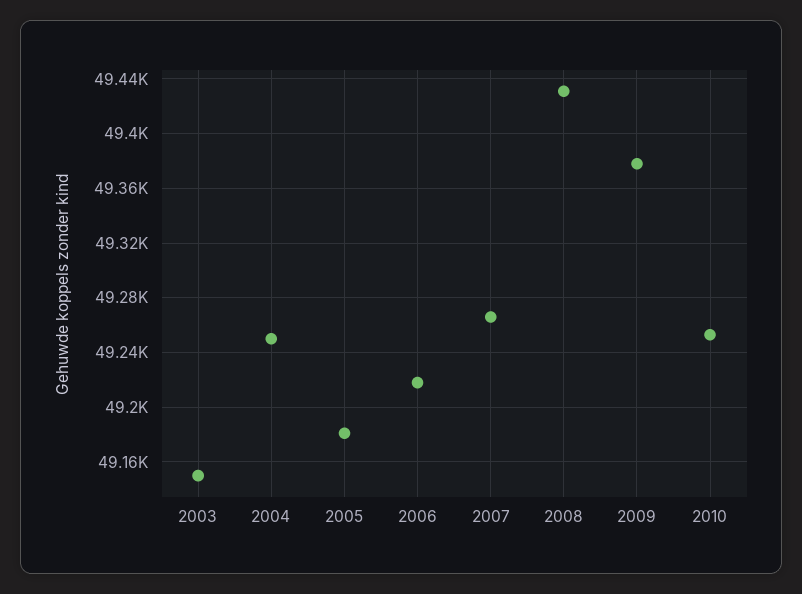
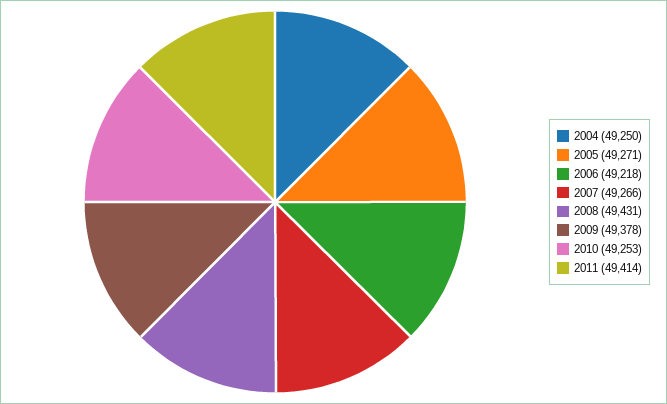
2003: 49150 -> none
2005: 49180 -> 49271
2011: none -> 49414

